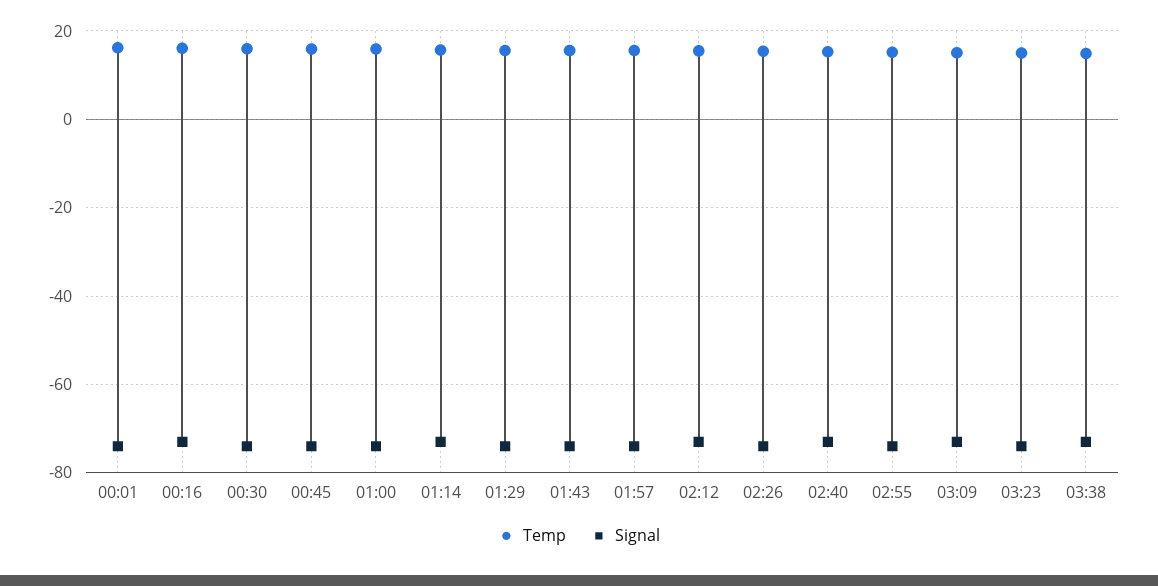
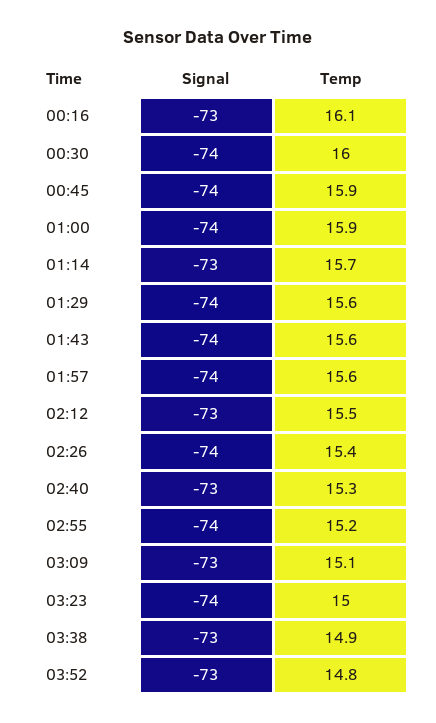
Temp, 00:01: 16 -> none
Signal, 00:01: -74 -> none
Signal, 03:52: none -> -73
Temp, 03:52: none -> 14.8

